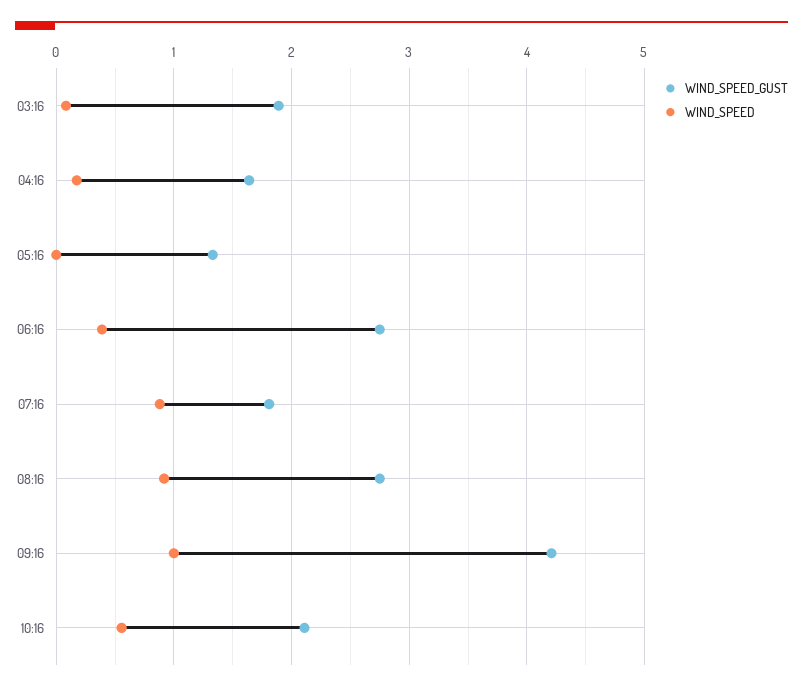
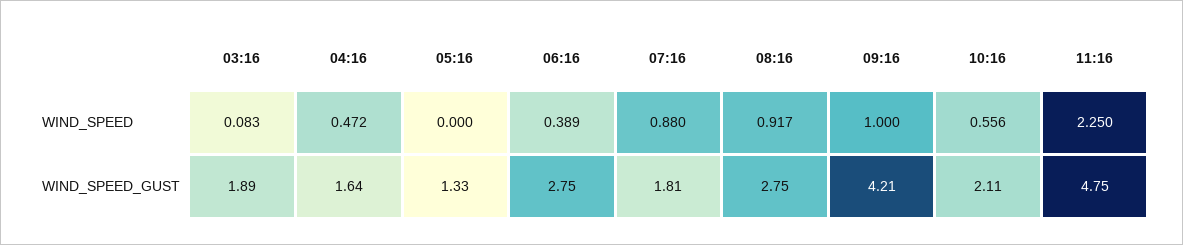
WIND_SPEED, 04:16: 0.2 -> 0.472
WIND_SPEED, 11:16: none -> 2.25
WIND_SPEED_GUST, 11:16: none -> 4.75

